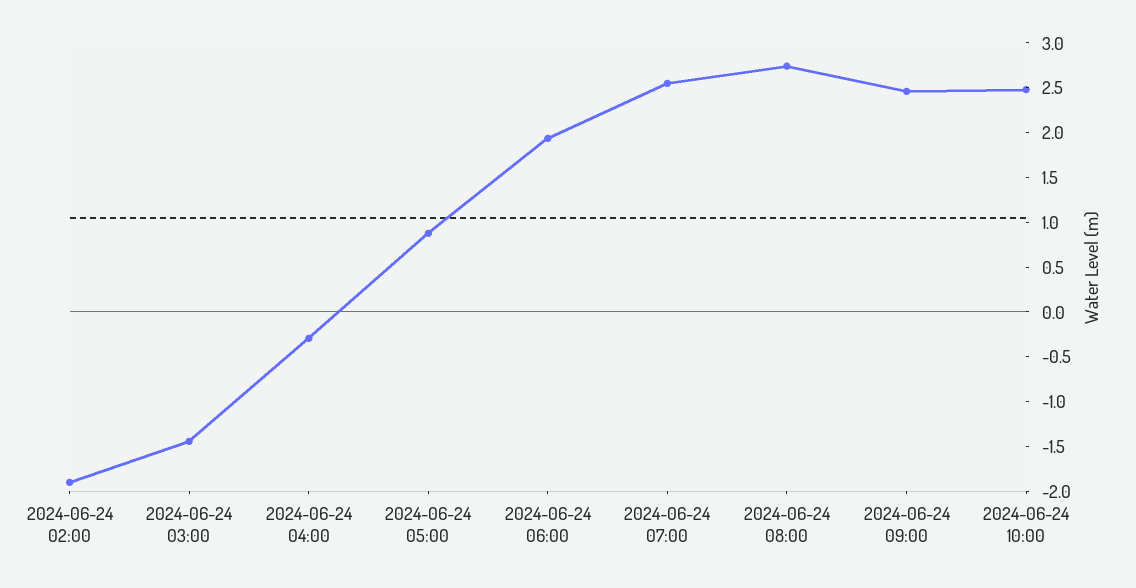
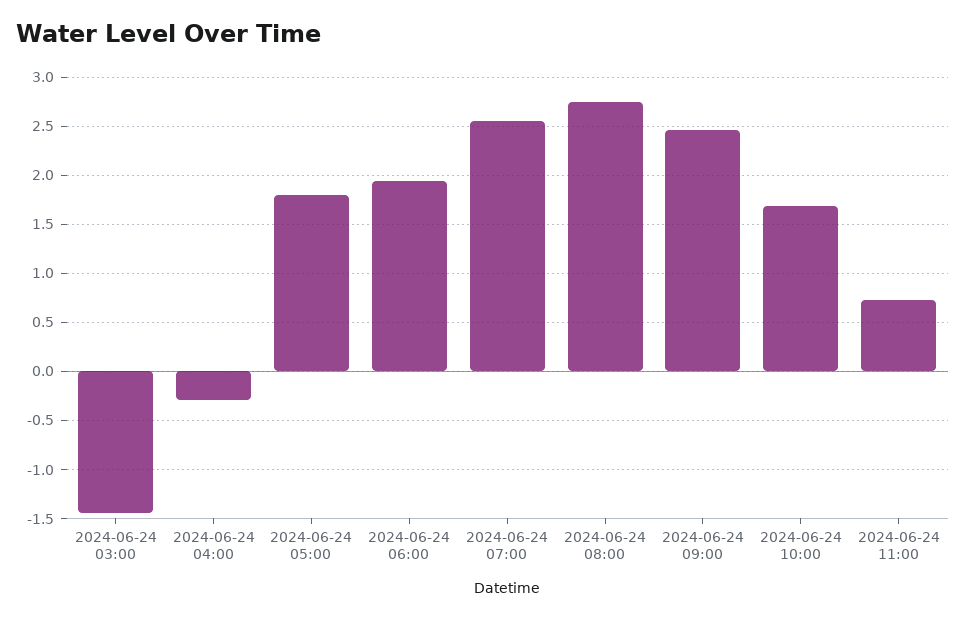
2024-06-24 02:00: -1.9 -> none
2024-06-24 05:00: 0.9 -> 1.8
2024-06-24 10:00: 2.5 -> 1.7
2024-06-24 11:00: none -> 0.7

